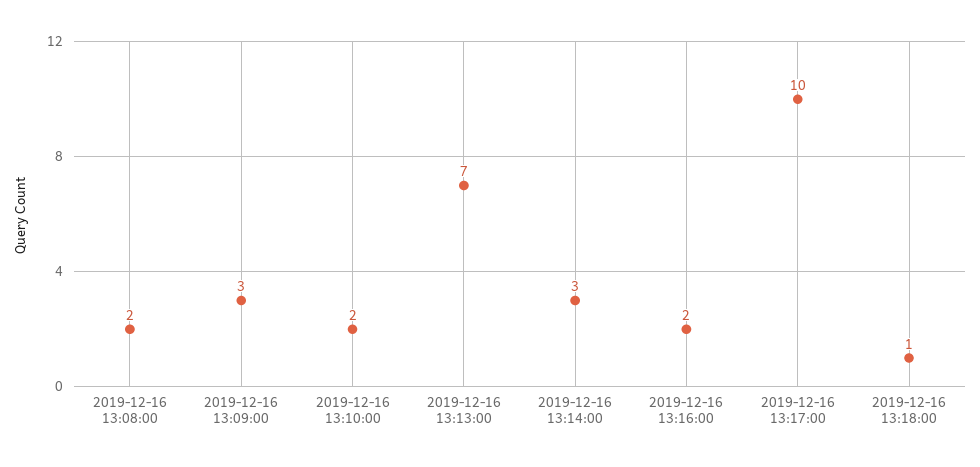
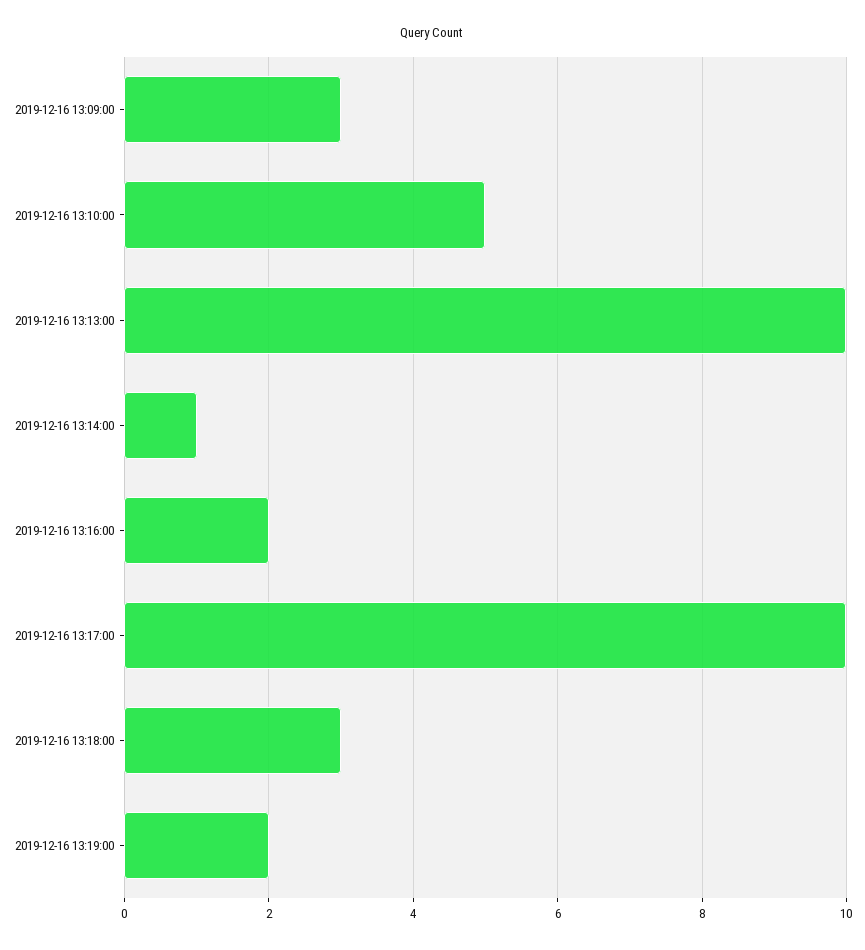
2019-12-16 13:08:00: 2 -> none
2019-12-16 13:10:00: 2 -> 5
2019-12-16 13:13:00: 7 -> 10
2019-12-16 13:14:00: 3 -> 1
2019-12-16 13:18:00: 1 -> 3
2019-12-16 13:19:00: none -> 2

